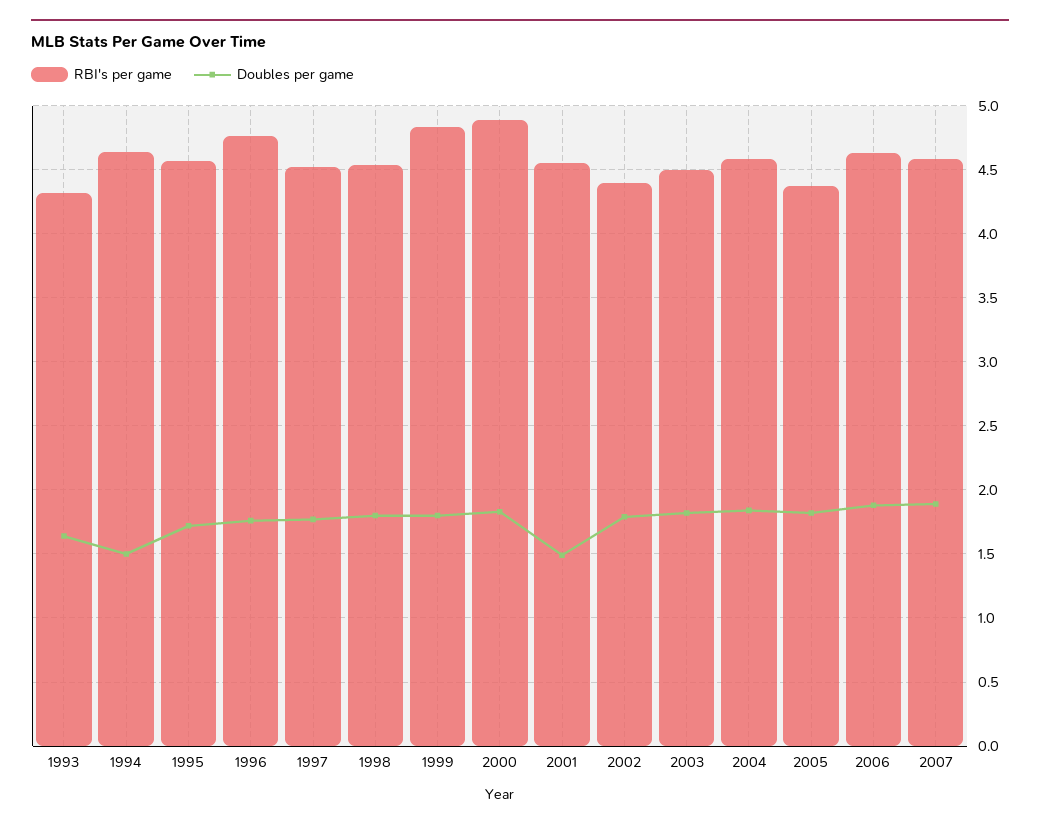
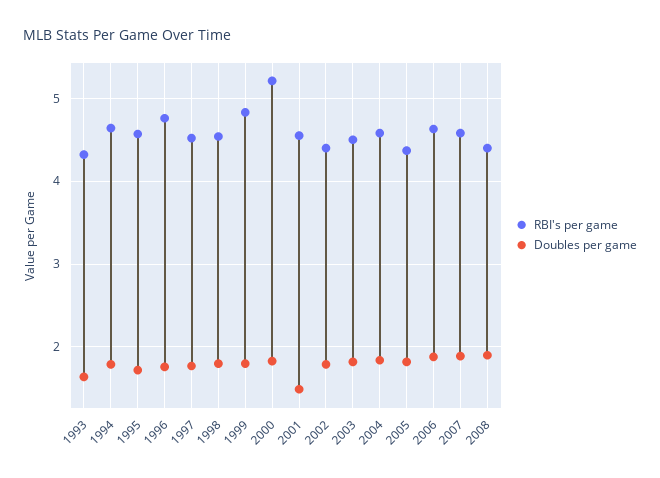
Doubles per game, 1994: 1.5 -> 1.8
RBI's per game, 2000: 4.9 -> 5.2
RBI's per game, 2008: none -> 4.4
Doubles per game, 2008: none -> 1.9

